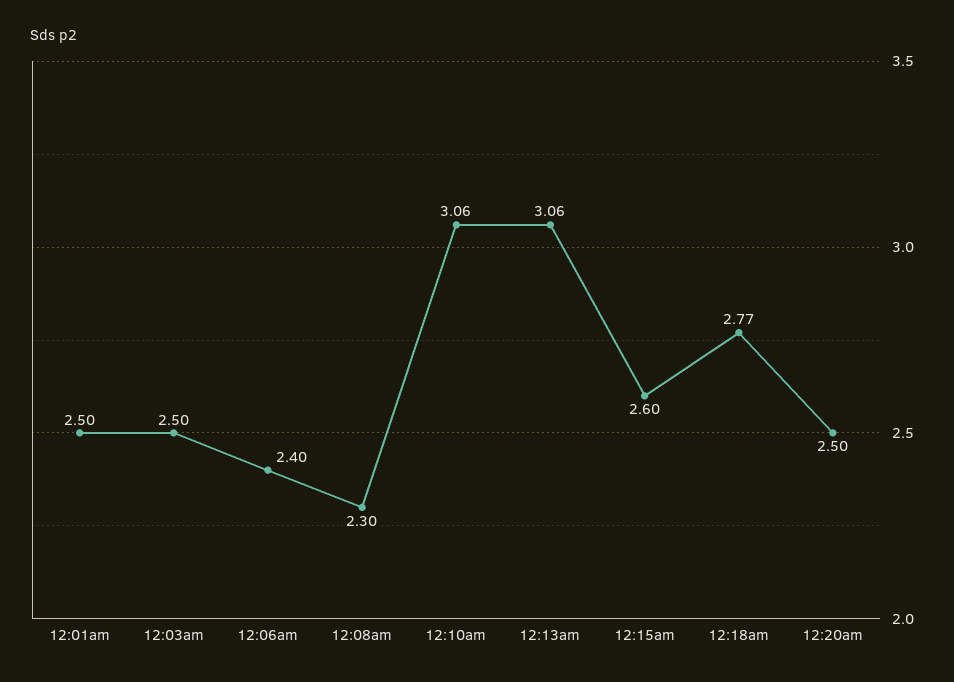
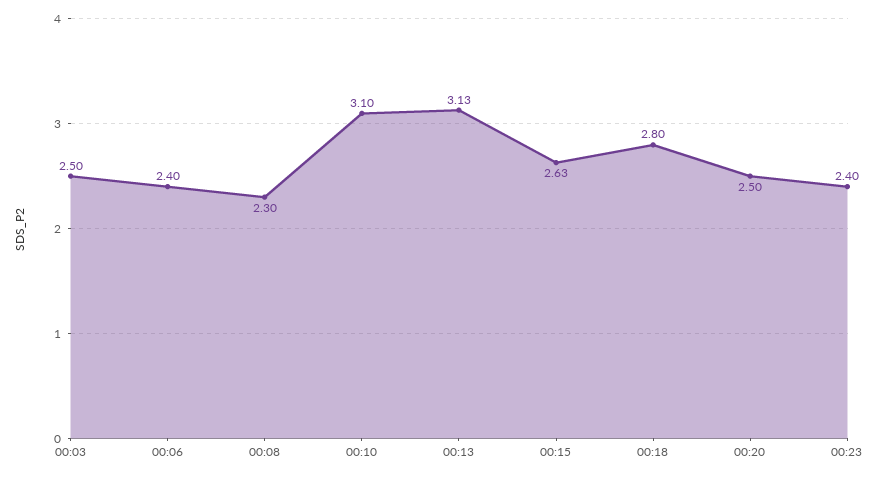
12:01am: 2.5 -> none
12:10am: 3.06 -> 3.1
12:13am: 3.06 -> 3.13
12:15am: 2.6 -> 2.63
12:18am: 2.77 -> 2.8
00:23: none -> 2.4

